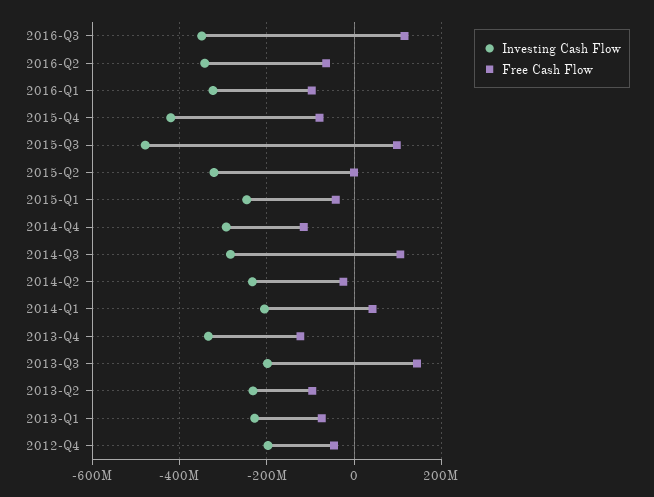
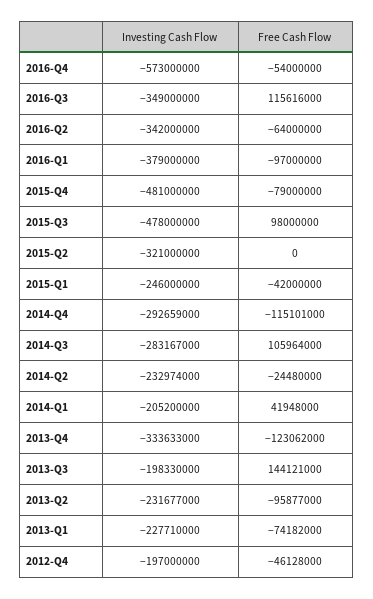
Investing Cash Flow, 2016-Q1: -320000000 -> -379000000
Investing Cash Flow, 2015-Q4: -420000000 -> -481000000
Investing Cash Flow, 2016-Q4: none -> -573000000
Free Cash Flow, 2016-Q4: none -> -54000000

